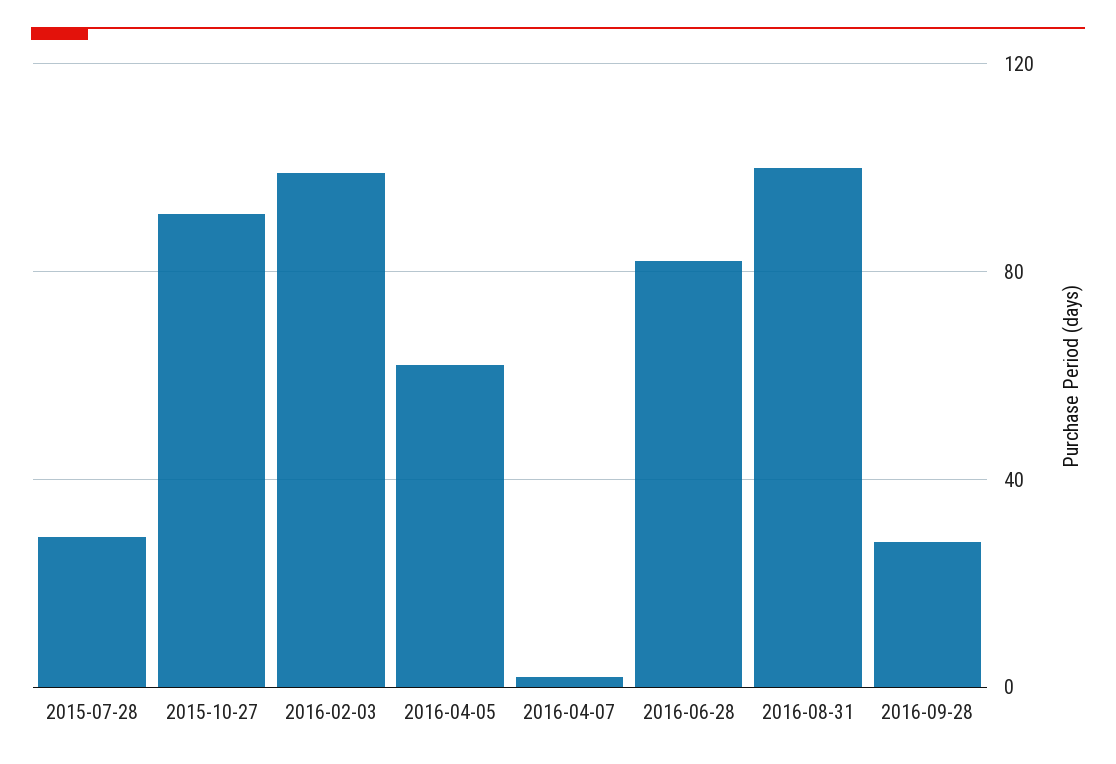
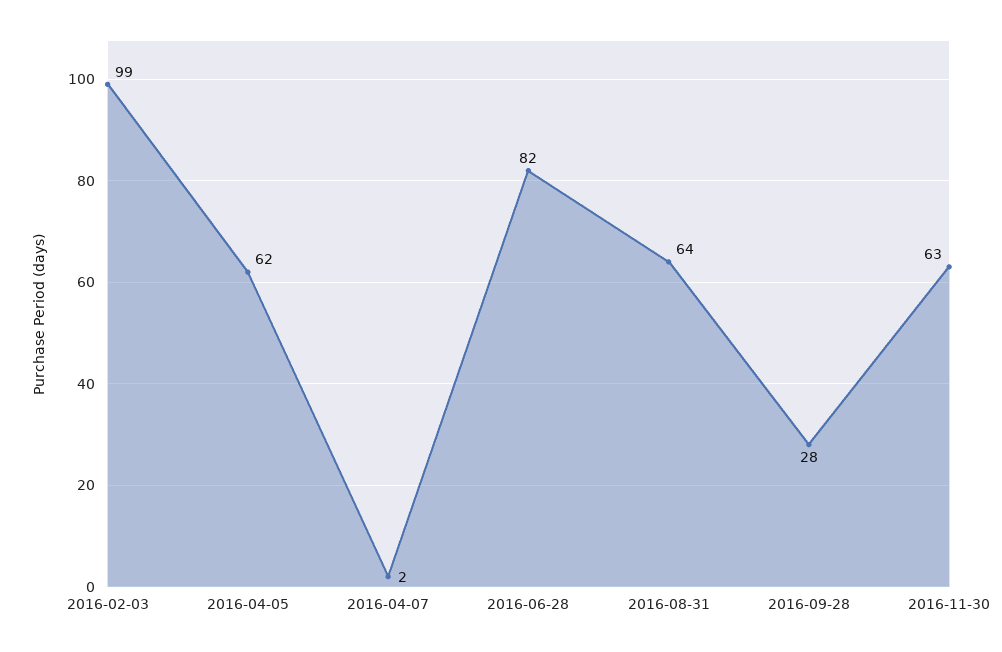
2015-07-28: 30 -> none
2015-10-27: 90 -> none
2016-08-31: 100 -> 64
2016-11-30: none -> 63

